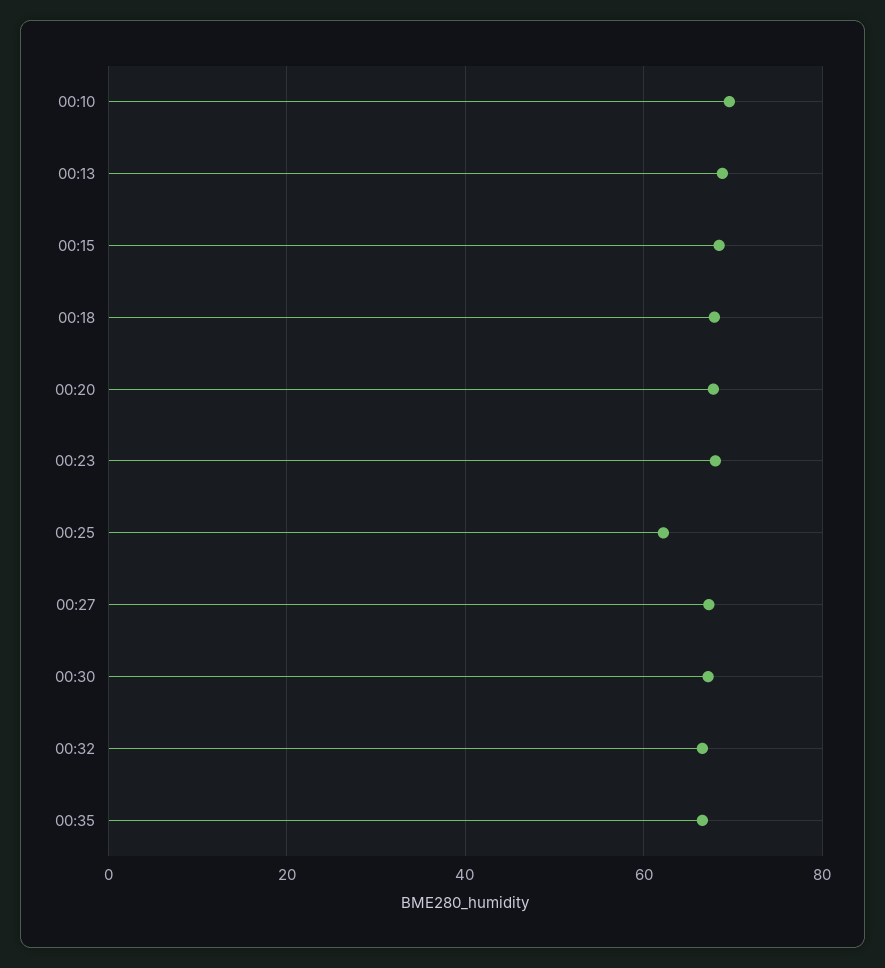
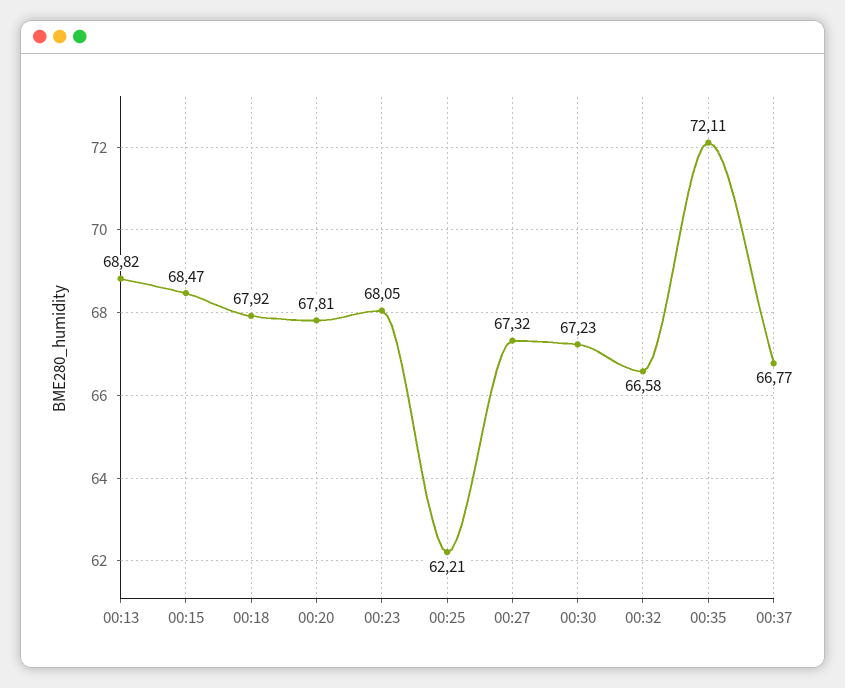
00:10: 70 -> none
00:35: 66 -> 72.11
00:37: none -> 66.77

